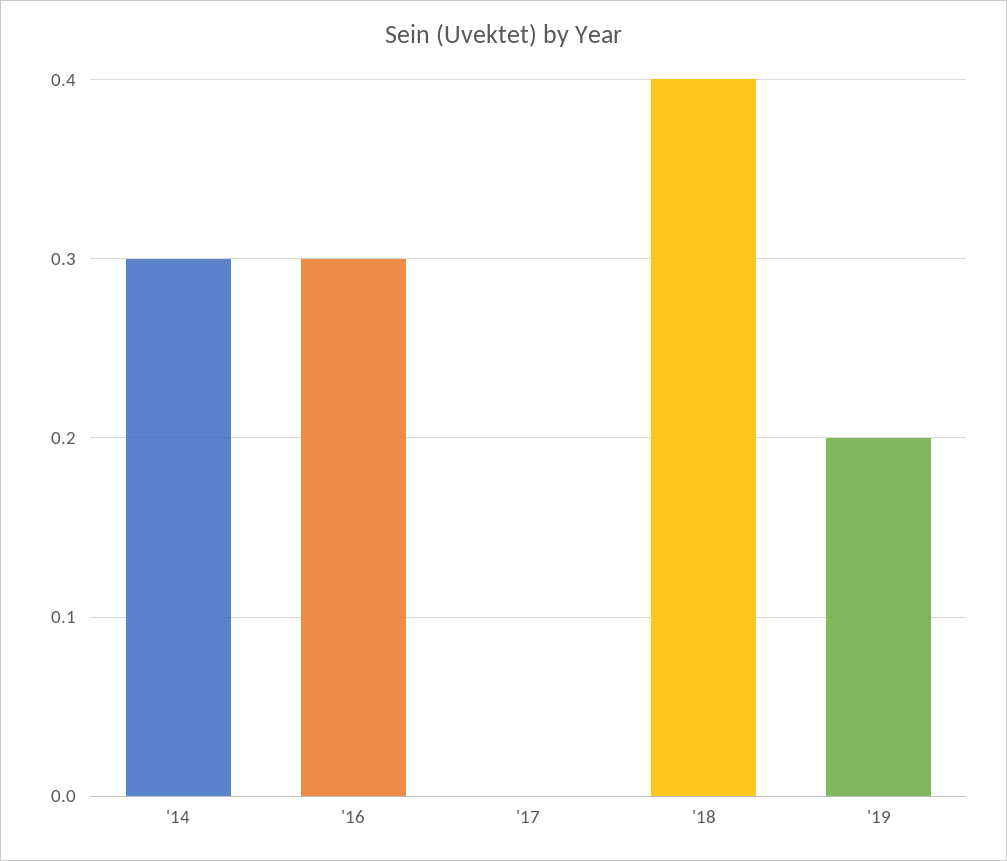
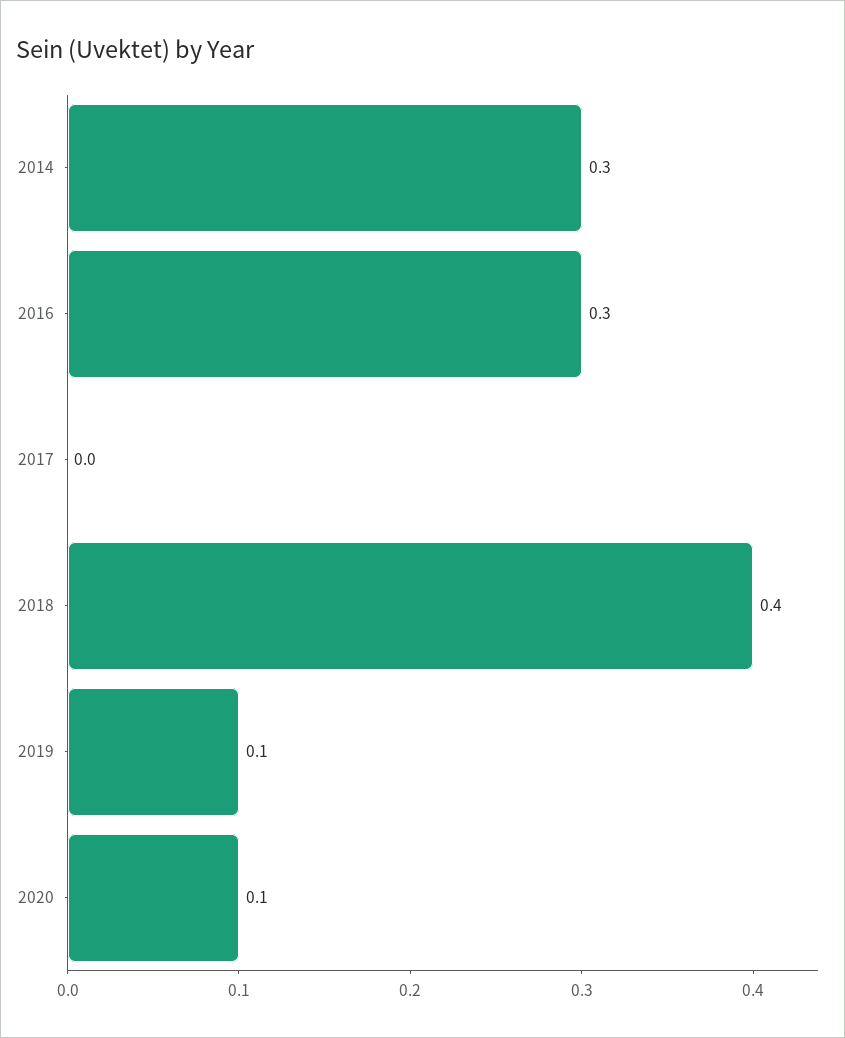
'19: 0.2 -> 0.1
2020: none -> 0.1

